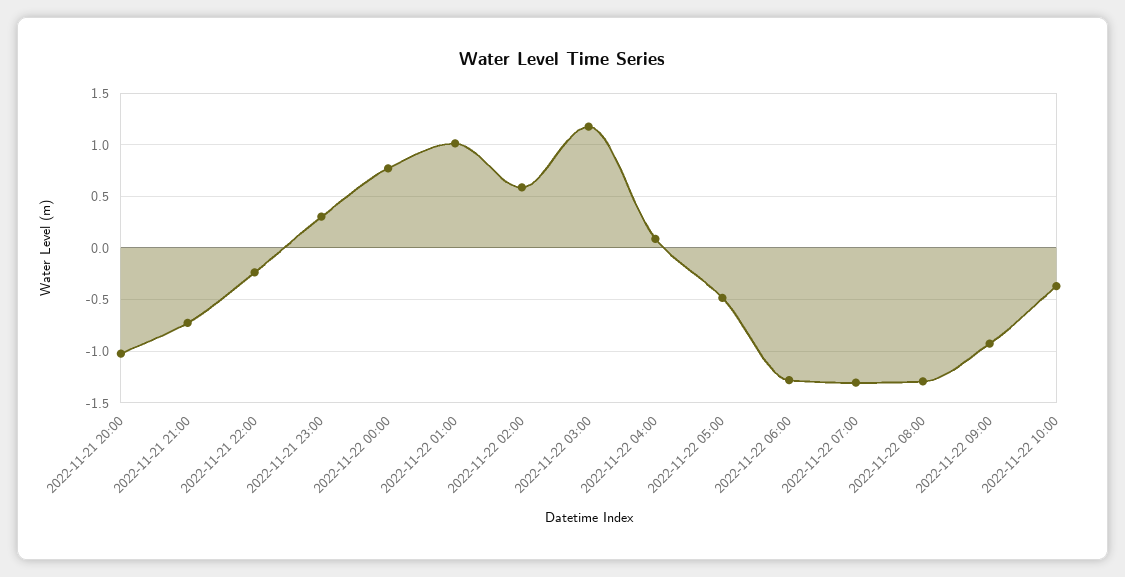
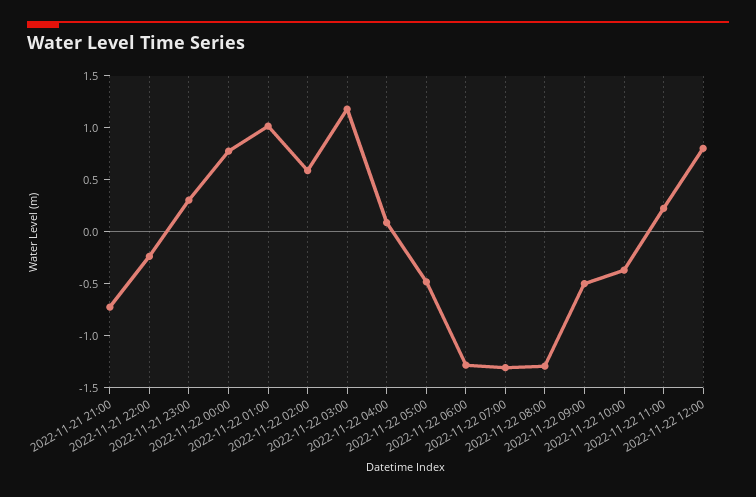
2022-11-21 20:00: -1 -> none
2022-11-22 09:00: -0.9 -> -0.5
2022-11-22 11:00: none -> 0.2
2022-11-22 12:00: none -> 0.8

